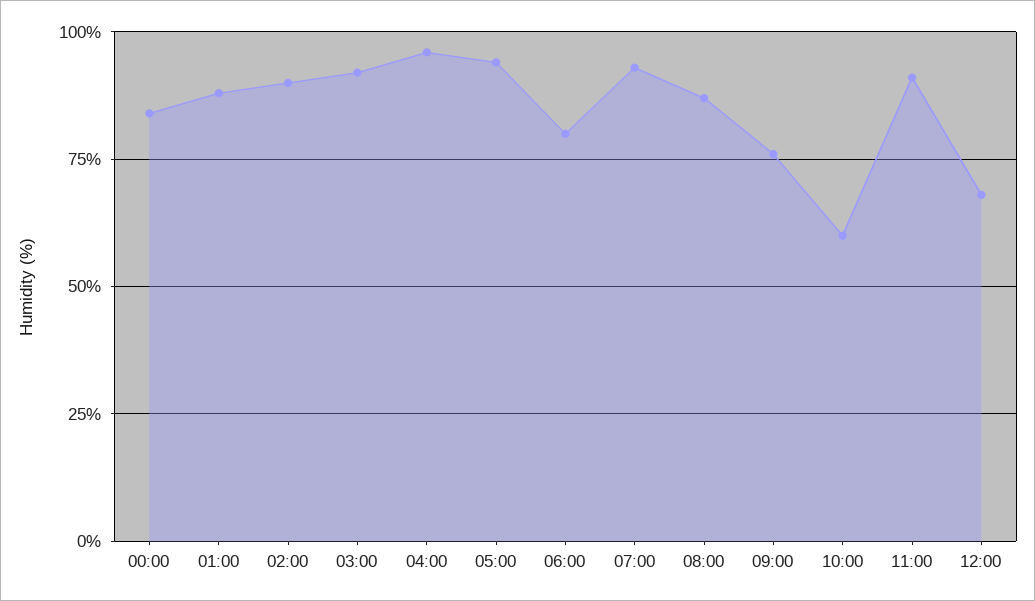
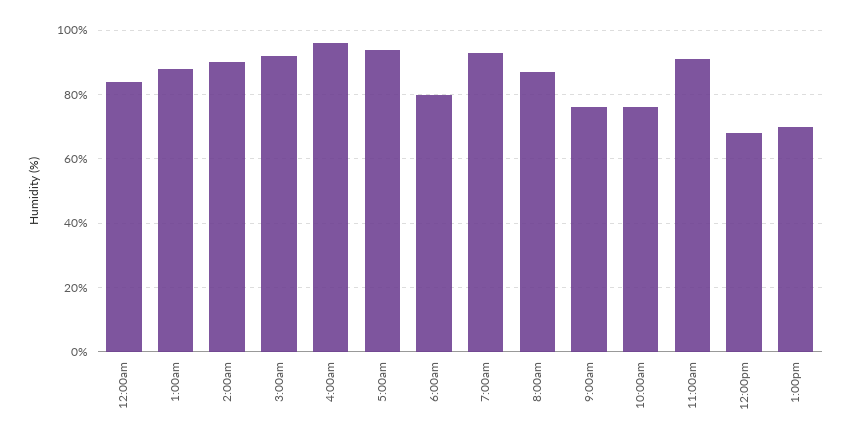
10:00: 60 -> 75
1:00pm: none -> 70

